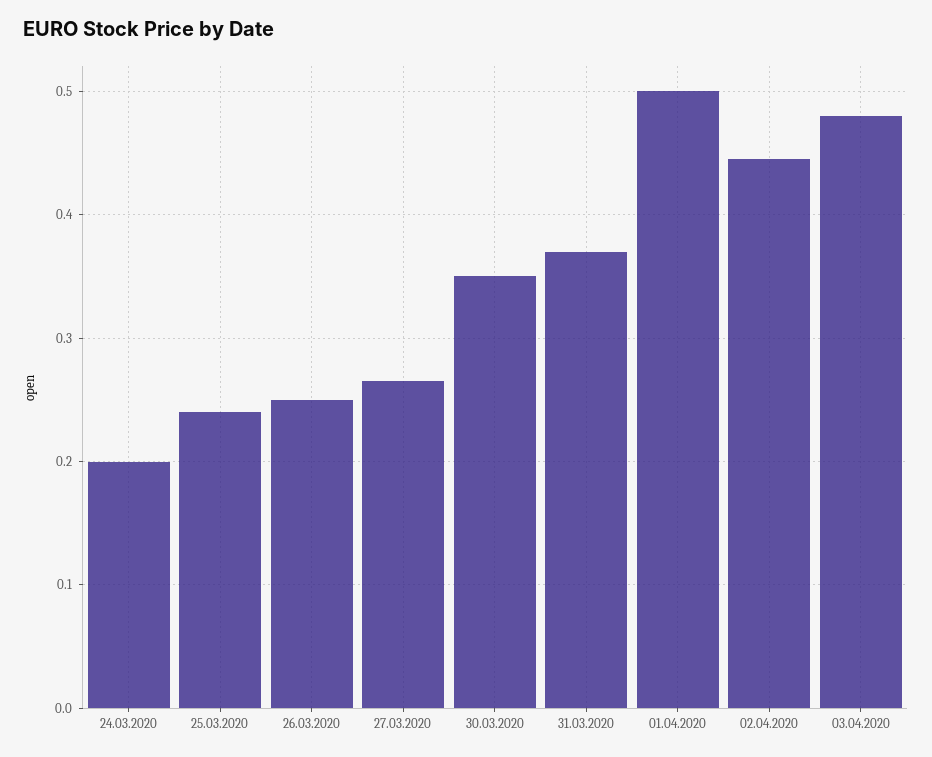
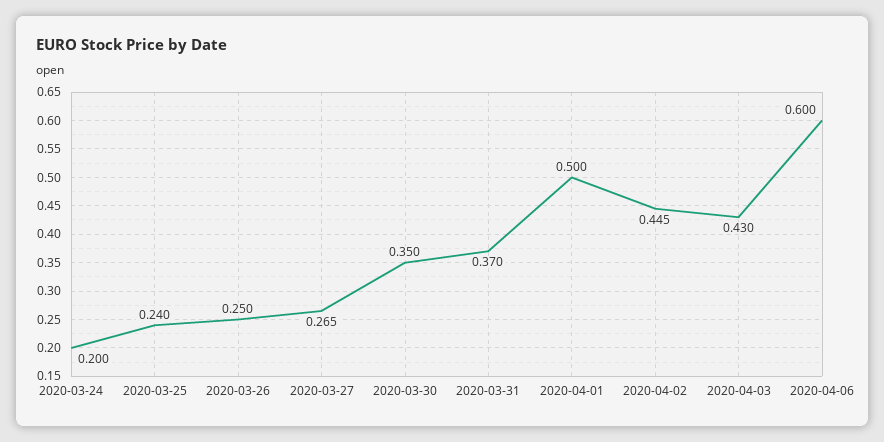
03.04.2020: 0.48 -> 0.43
2020-04-06: none -> 0.6

